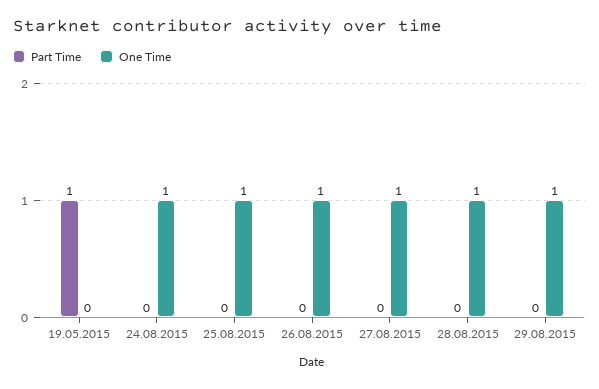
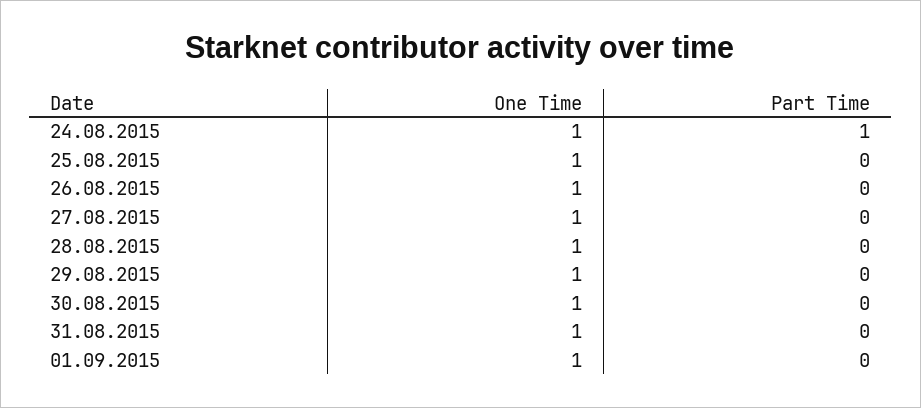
Part Time, 19.05.2015: 1 -> none
One Time, 19.05.2015: 0 -> none
Part Time, 24.08.2015: 0 -> 1
One Time, 30.08.2015: none -> 1
Part Time, 30.08.2015: none -> 0
One Time, 31.08.2015: none -> 1
Part Time, 31.08.2015: none -> 0
One Time, 01.09.2015: none -> 1
Part Time, 01.09.2015: none -> 0

